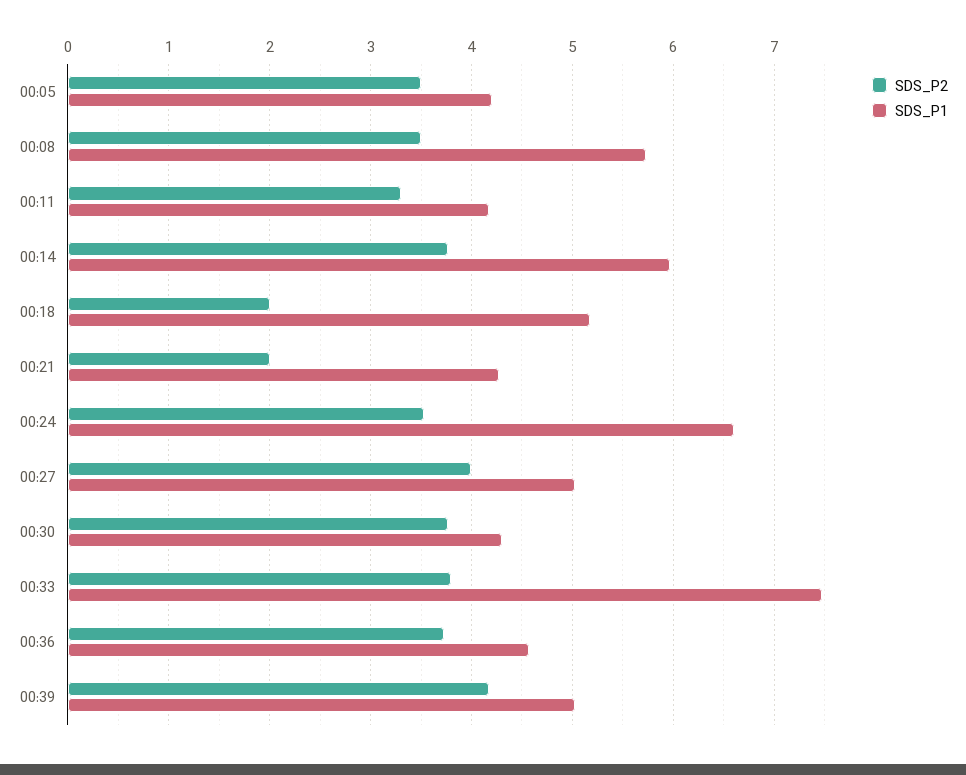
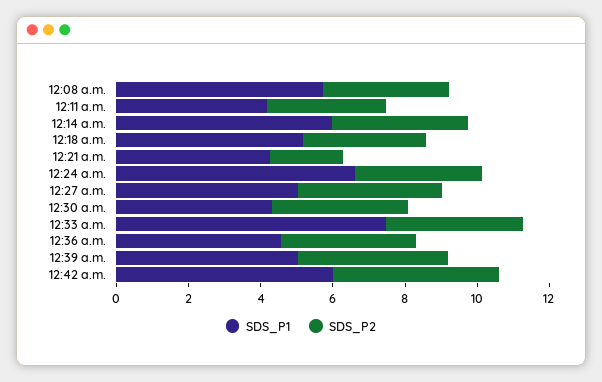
SDS_P2, 00:05: 3.5 -> none
SDS_P1, 00:05: 4.2 -> none
SDS_P2, 00:18: 2 -> 3.5
SDS_P1, 12:42 a.m.: none -> 6
SDS_P2, 12:42 a.m.: none -> 4.5

